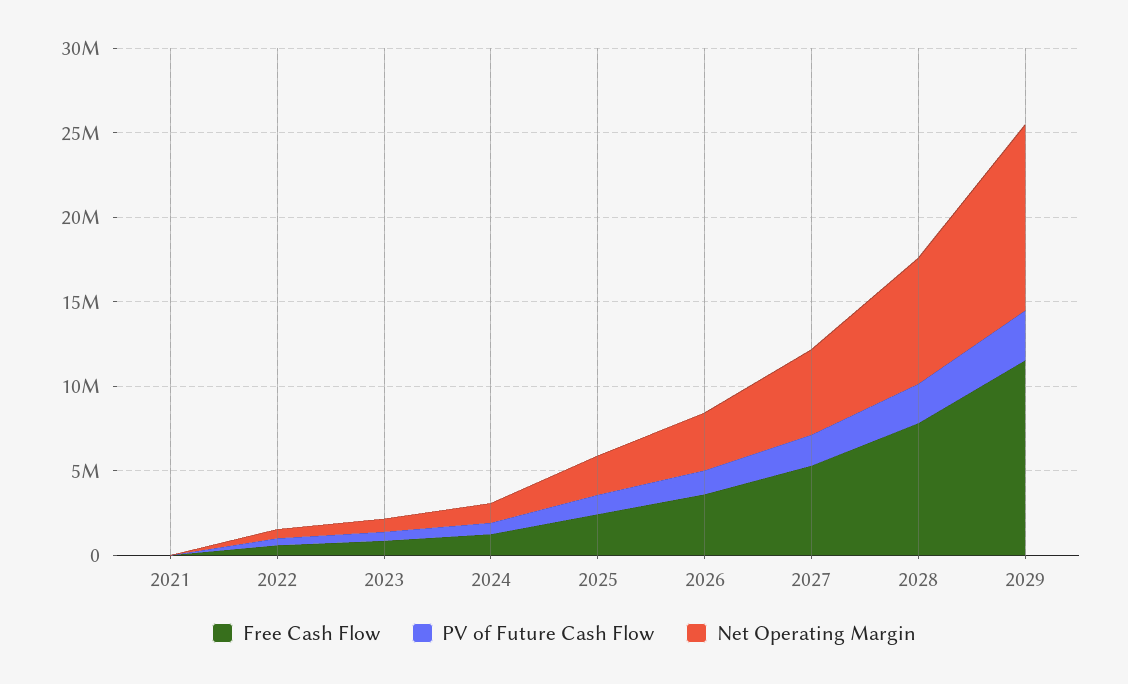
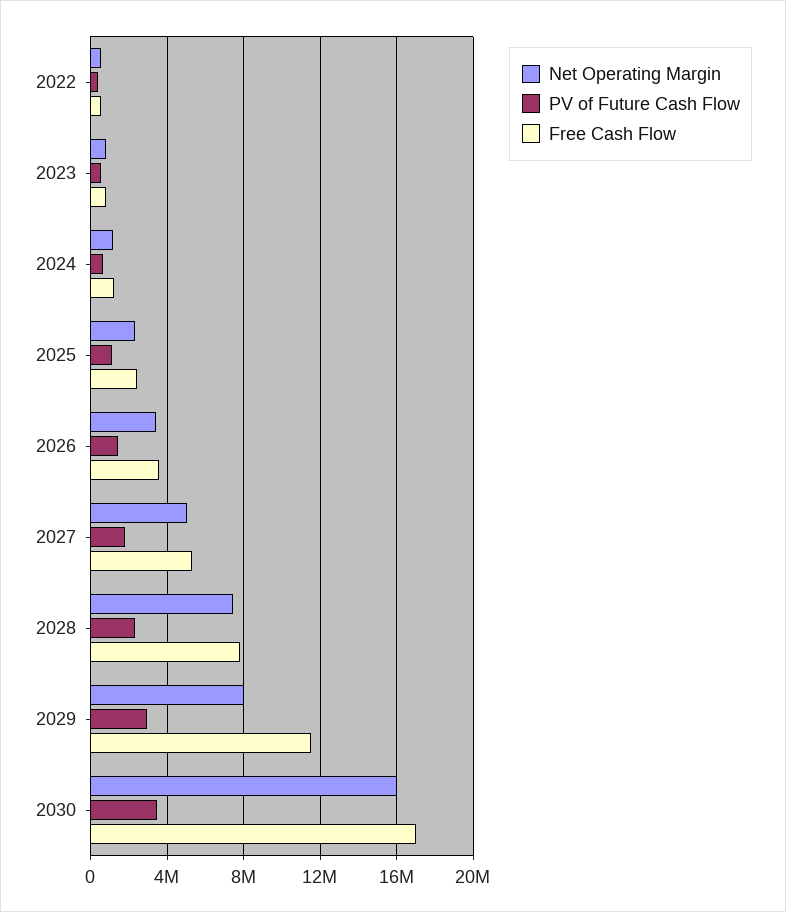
Free Cash Flow, 2021: 0 -> none
PV of Future Cash Flow, 2021: 0 -> none
Net Operating Margin, 2021: 0 -> none
Net Operating Margin, 2029: 11000000 -> 8000000
Net Operating Margin, 2030: none -> 16000000
PV of Future Cash Flow, 2030: none -> 3500000
Free Cash Flow, 2030: none -> 17000000

